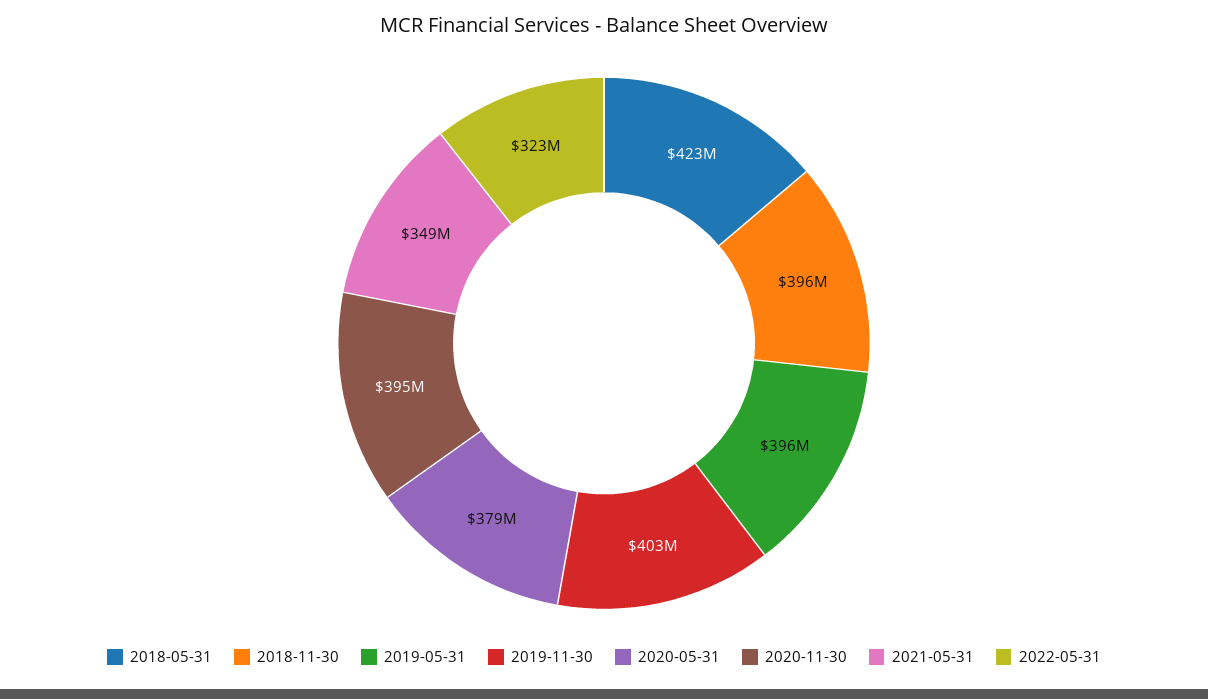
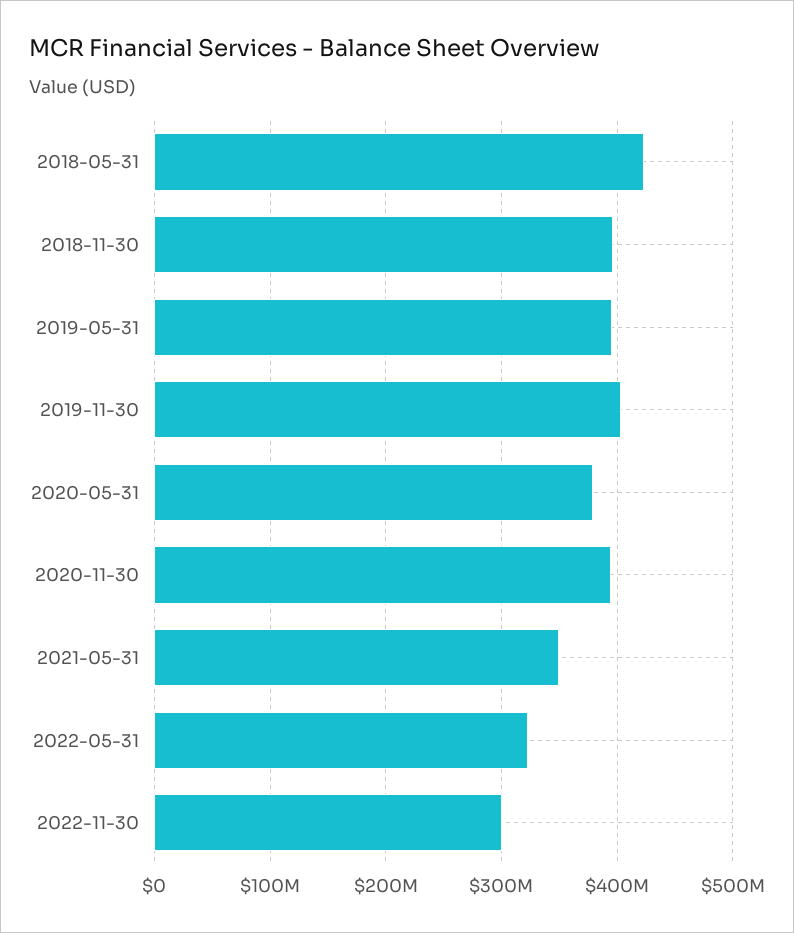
2022-11-30: none -> 300000000

